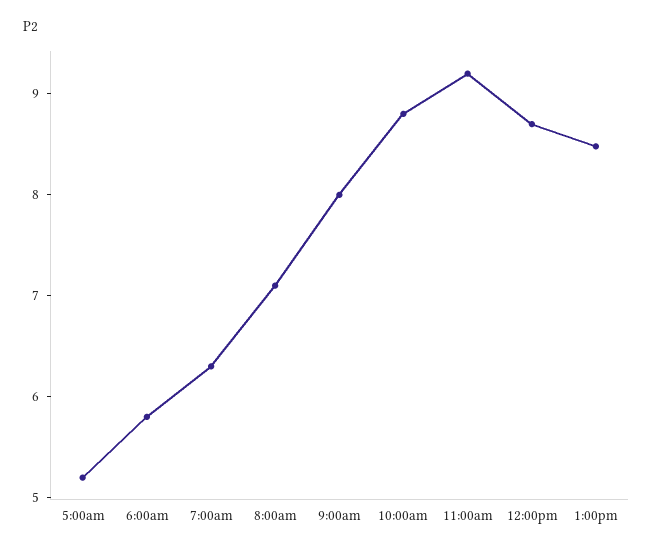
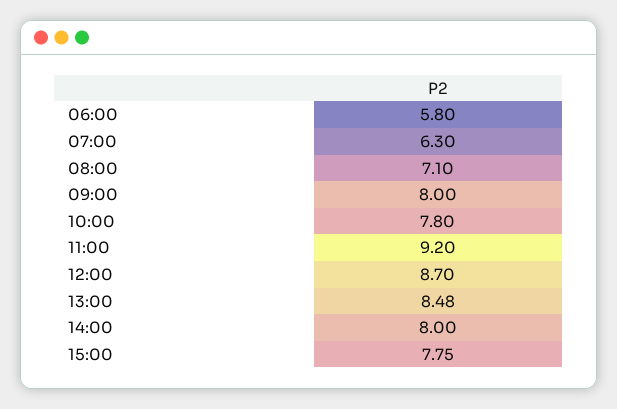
5:00am: 5.2 -> none
10:00am: 8.8 -> 7.8
14:00: none -> 8
15:00: none -> 7.75

